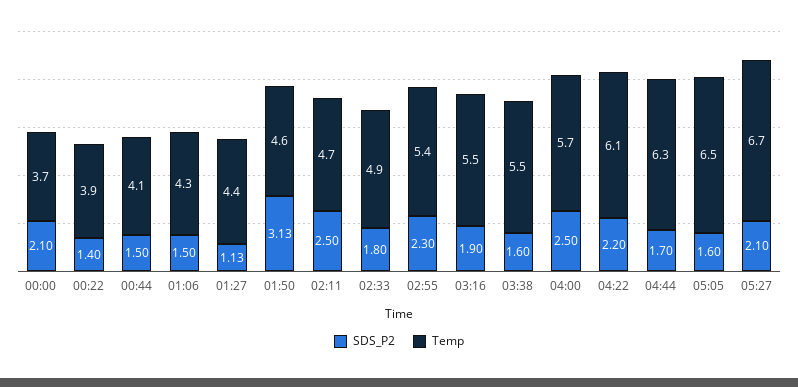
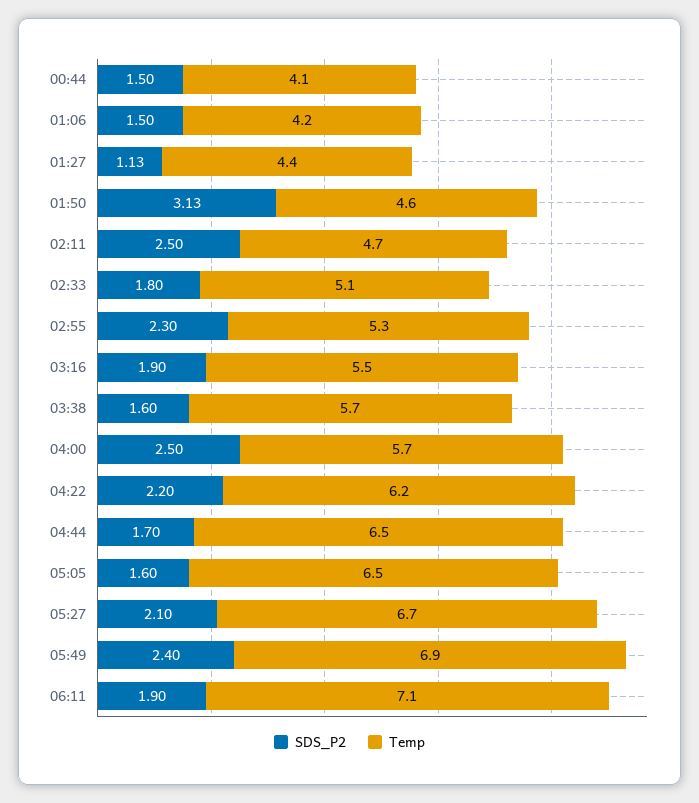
SDS_P2, 00:00: 2.1 -> none
Temp, 00:00: 3.7 -> none
SDS_P2, 00:22: 1.4 -> none
Temp, 00:22: 3.9 -> none
Temp, 01:06: 4.3 -> 4.2
Temp, 02:33: 4.9 -> 5.1
Temp, 02:55: 5.4 -> 5.3
Temp, 03:38: 5.5 -> 5.7
Temp, 04:22: 6.1 -> 6.2
Temp, 04:44: 6.3 -> 6.5
SDS_P2, 05:49: none -> 2.4
Temp, 05:49: none -> 6.9
SDS_P2, 06:11: none -> 1.9
Temp, 06:11: none -> 7.1

